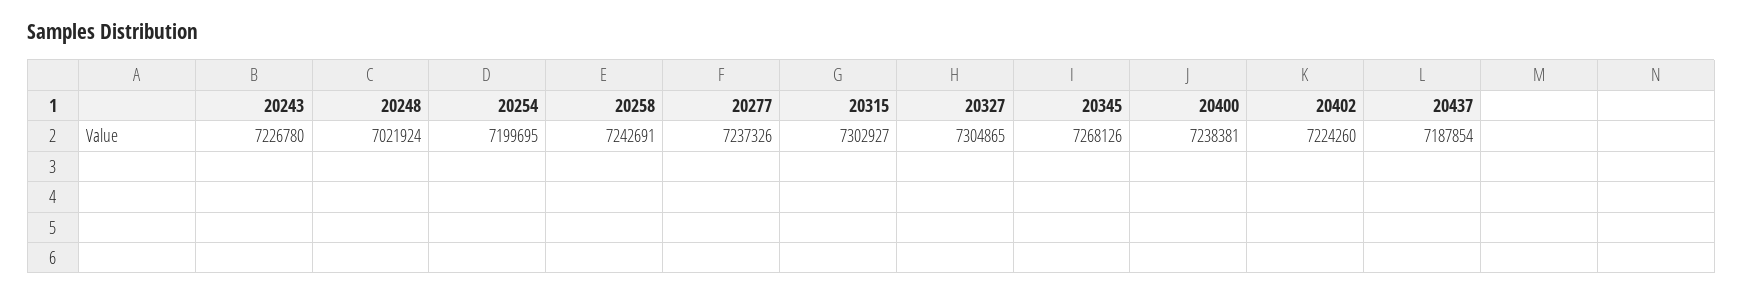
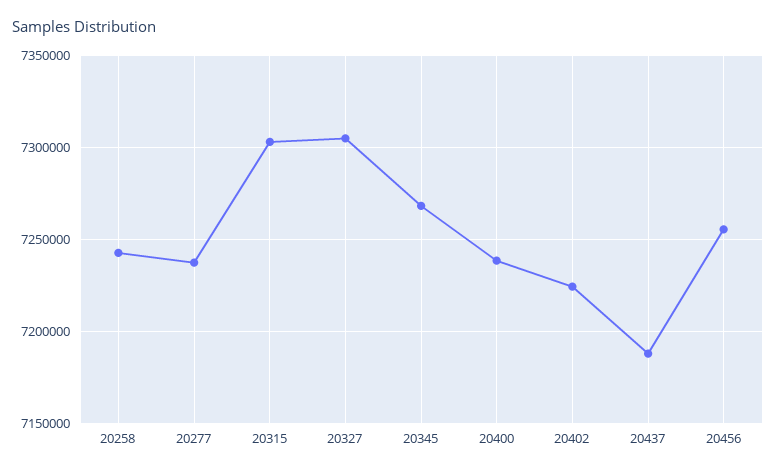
20243: 7226780 -> none
20248: 7021924 -> none
20254: 7199695 -> none
20456: none -> 7255000

